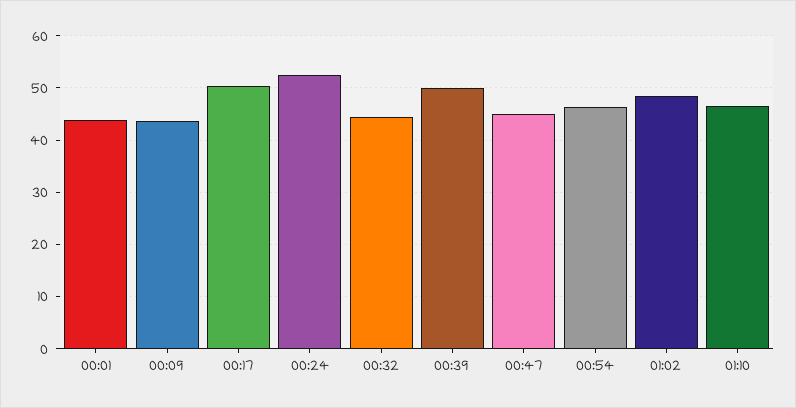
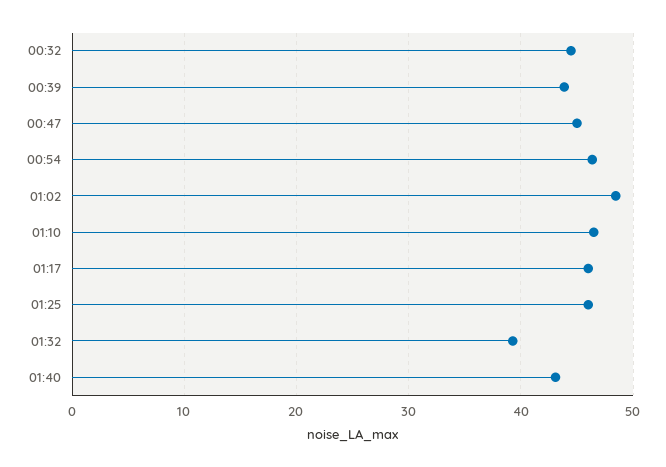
00:01: 44 -> none
00:09: 44 -> none
00:17: 50 -> none
00:24: 52 -> none
00:39: 50 -> 44
01:17: none -> 46
01:25: none -> 46
01:32: none -> 39
01:40: none -> 43

